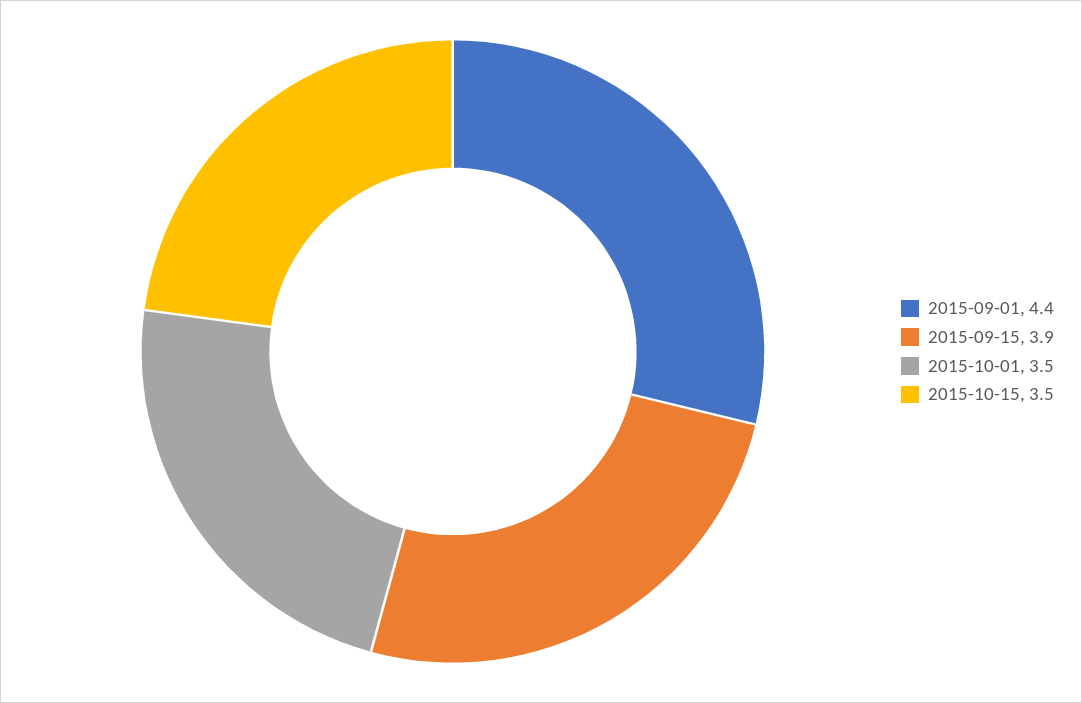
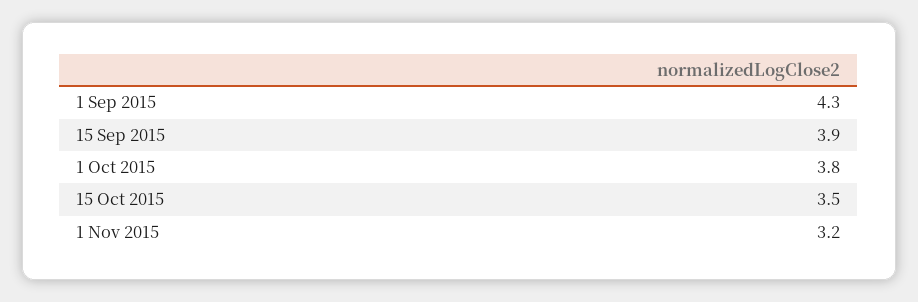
2015-09-01: 4.4 -> 4.3
2015-10-01: 3.5 -> 3.8
1 Nov 2015: none -> 3.2

